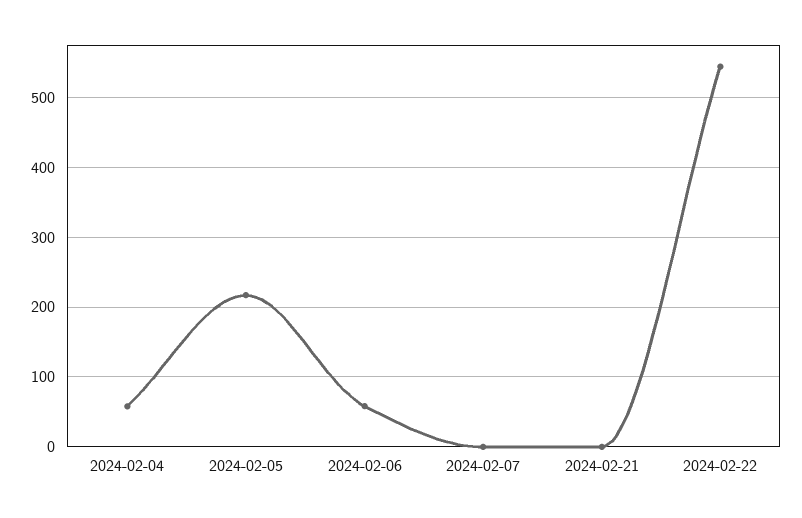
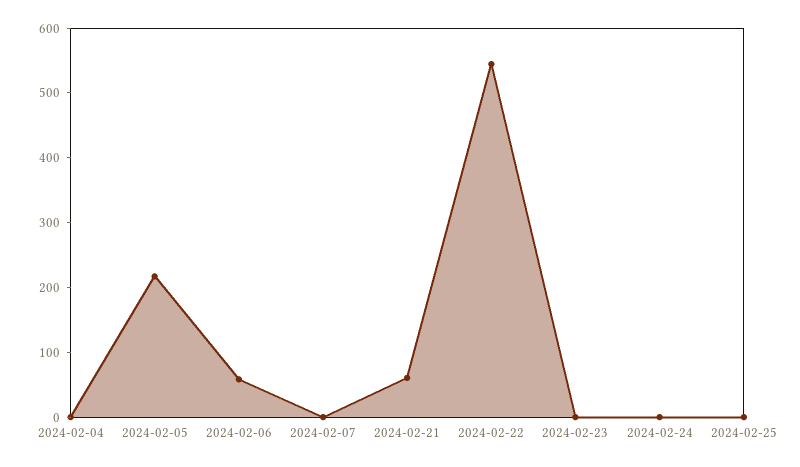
2024-02-04: 60 -> 0
2024-02-21: 0 -> 60
2024-02-23: none -> 0
2024-02-24: none -> 0
2024-02-25: none -> 0

